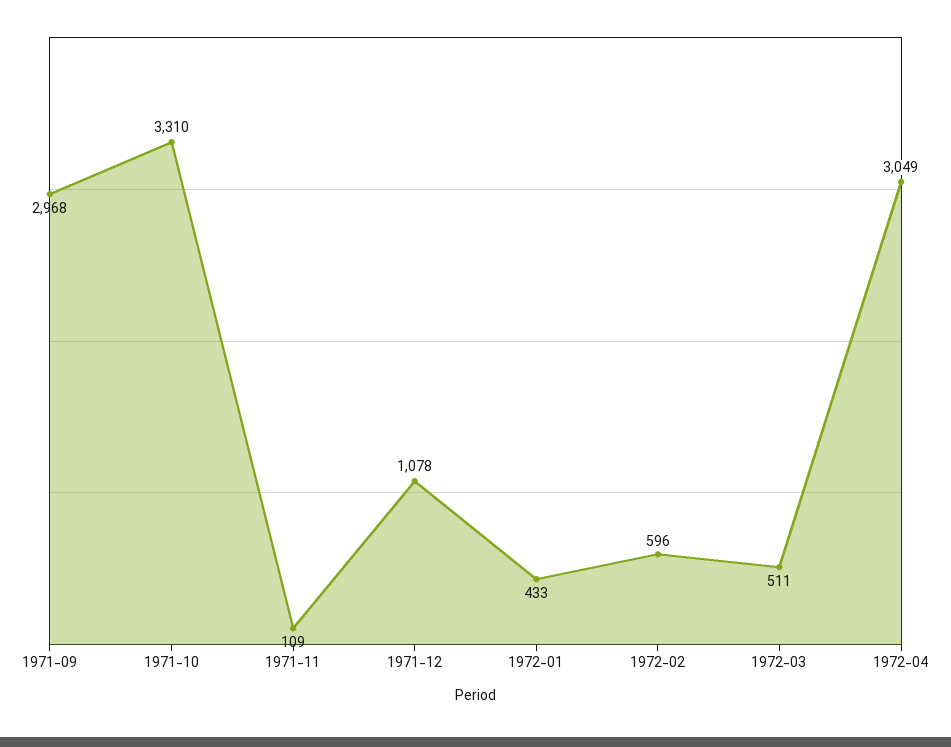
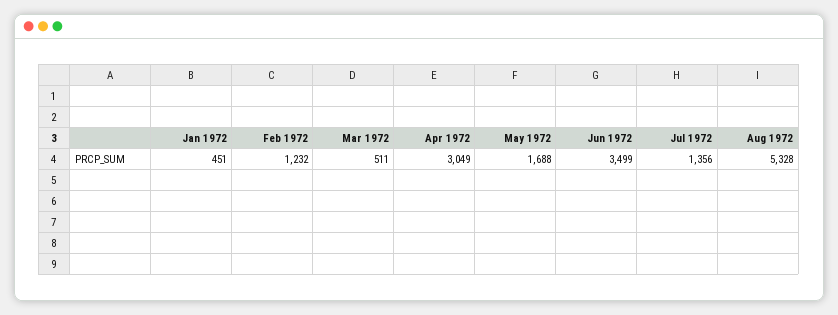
1971-09: 2968 -> none
1971-10: 3310 -> none
1971-11: 109 -> none
1971-12: 1078 -> none
1972-01: 433 -> 451
1972-02: 596 -> 1232
May 1972: none -> 1688
Jun 1972: none -> 3499
Jul 1972: none -> 1356
Aug 1972: none -> 5328

